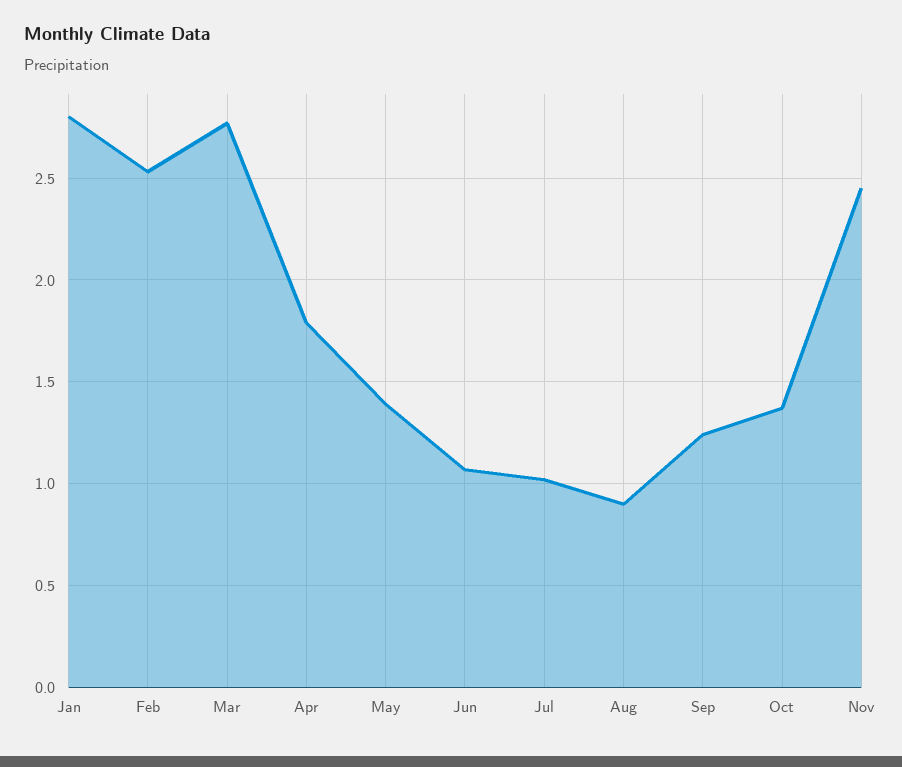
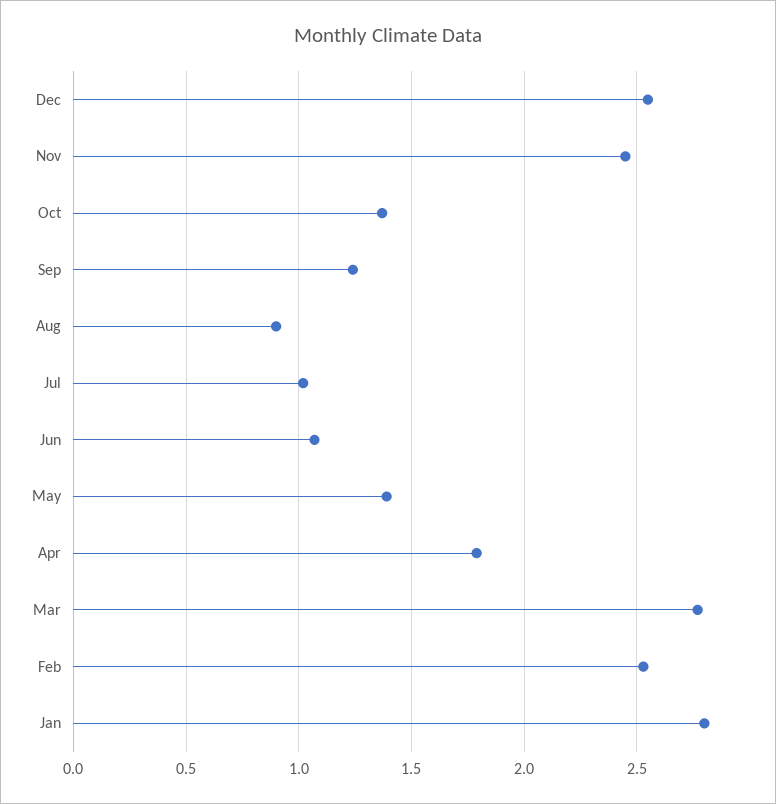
Dec: none -> 2.55

